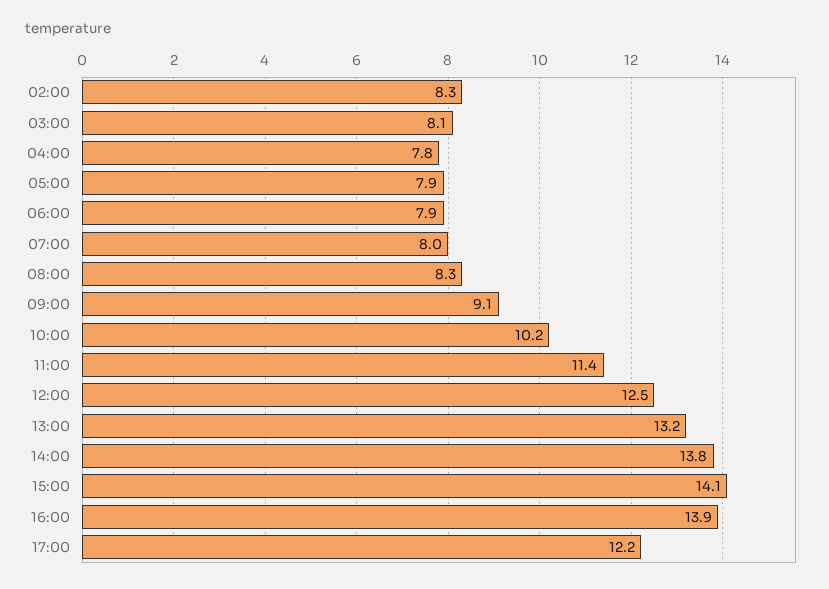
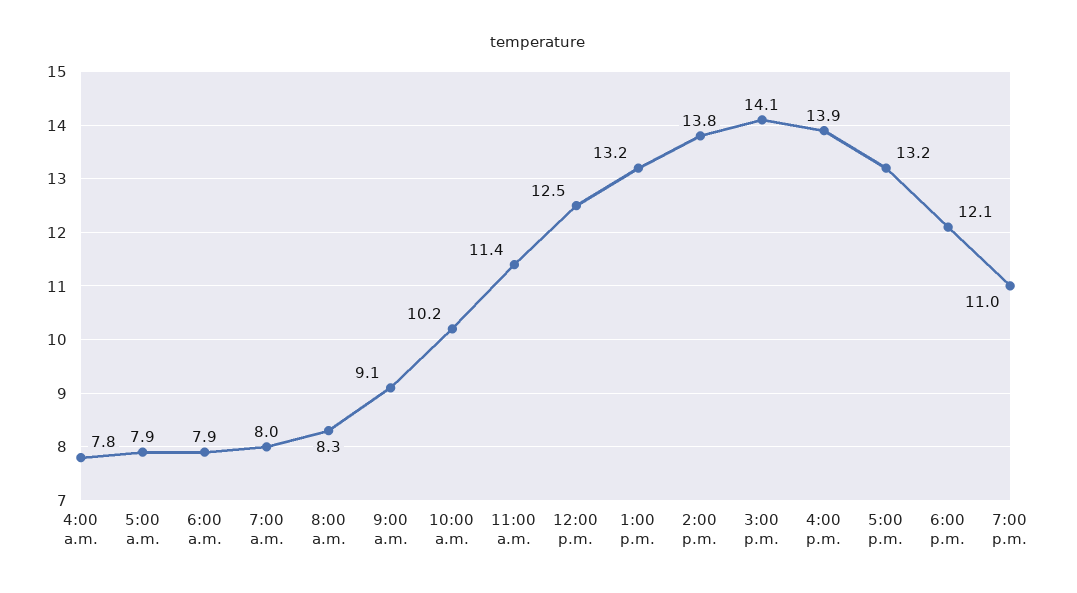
02:00: 8.3 -> none
03:00: 8.1 -> none
17:00: 12.2 -> 13.2
6:00 p.m.: none -> 12.1
7:00 p.m.: none -> 11

